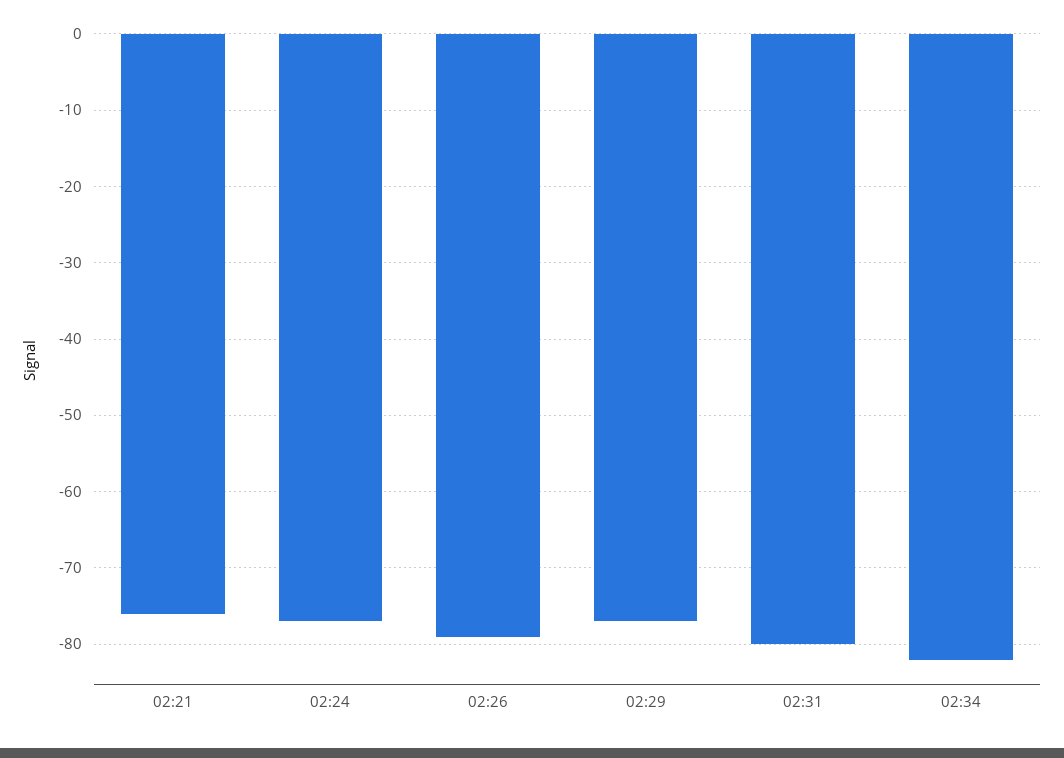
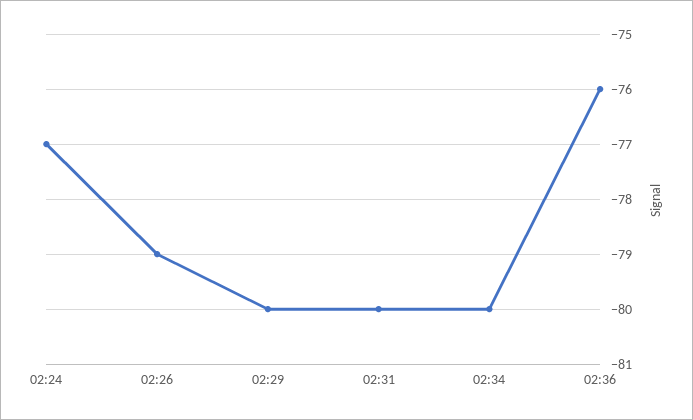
02:21: -76 -> none
02:29: -77 -> -80
02:34: -82 -> -80
02:36: none -> -76

